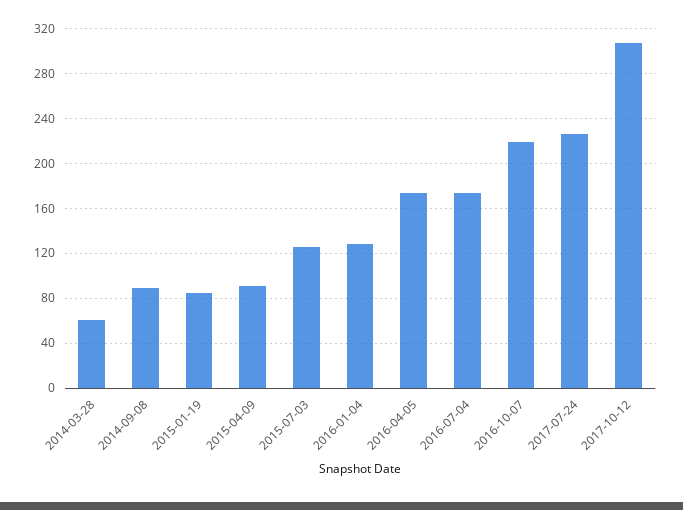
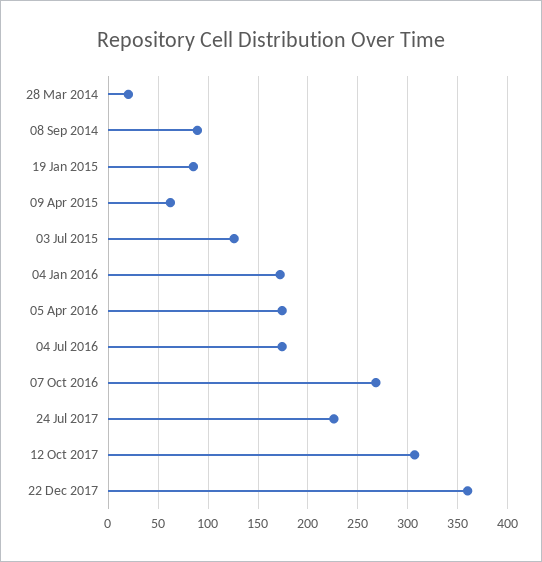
2014-03-28: 60 -> 20
2015-04-09: 90 -> 60
2016-01-04: 130 -> 170
2016-10-07: 220 -> 270
22 Dec 2017: none -> 360

